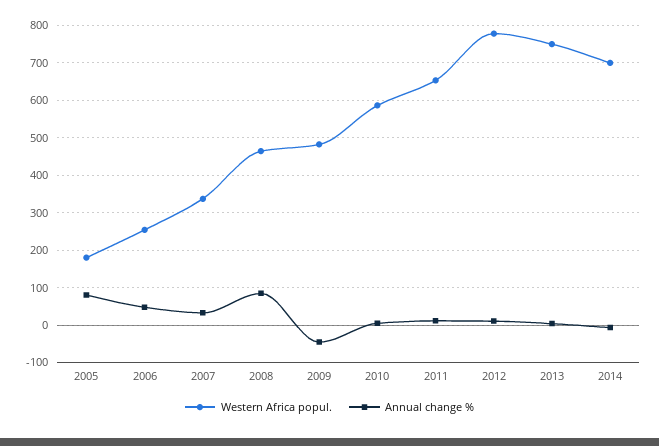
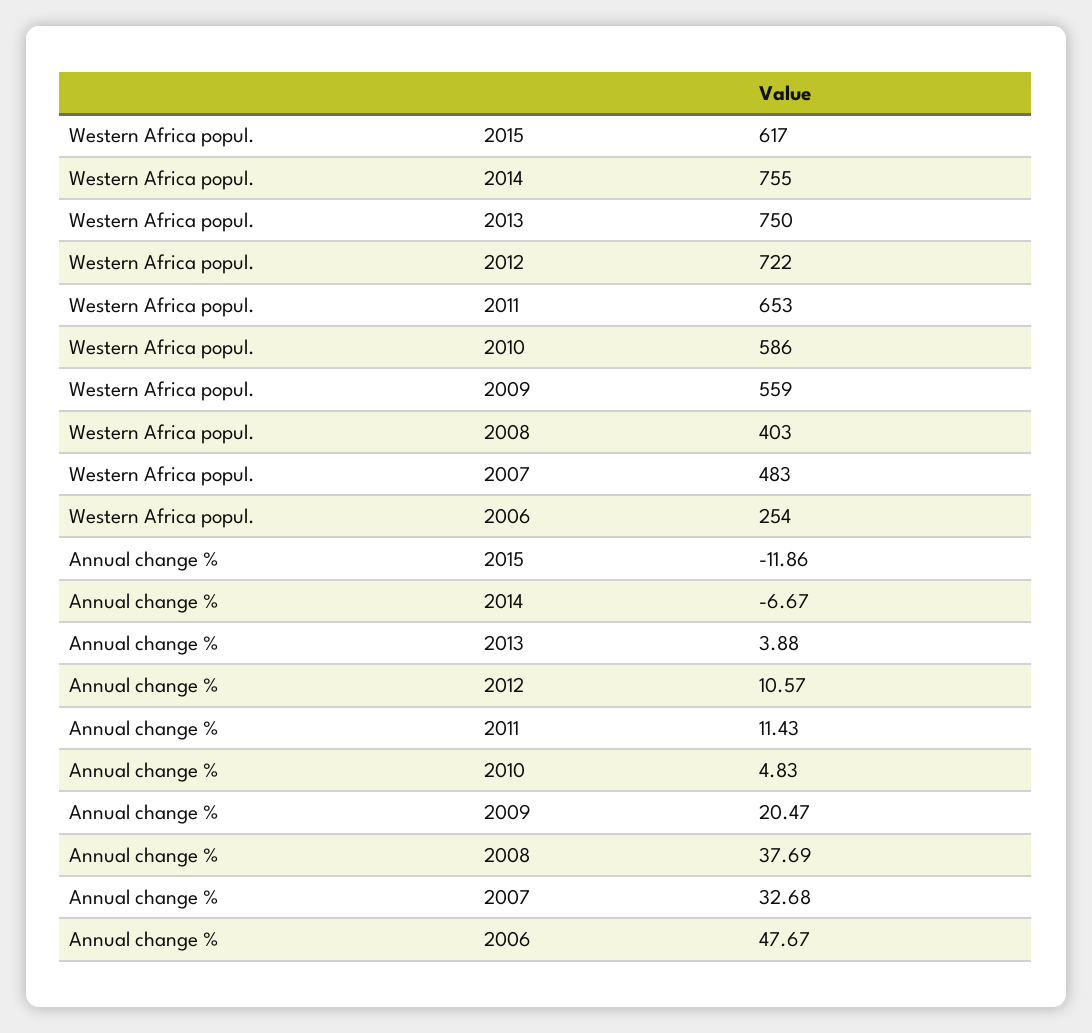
Western Africa popul., 2005: 180 -> none
Annual change %, 2005: 80 -> none
Western Africa popul., 2007: 340 -> 483
Western Africa popul., 2008: 460 -> 403
Annual change %, 2008: 80 -> 37.69
Western Africa popul., 2009: 480 -> 559
Annual change %, 2009: -40 -> 20.47
Western Africa popul., 2012: 780 -> 722
Western Africa popul., 2014: 700 -> 755
Western Africa popul., 2015: none -> 617
Annual change %, 2015: none -> -11.86

